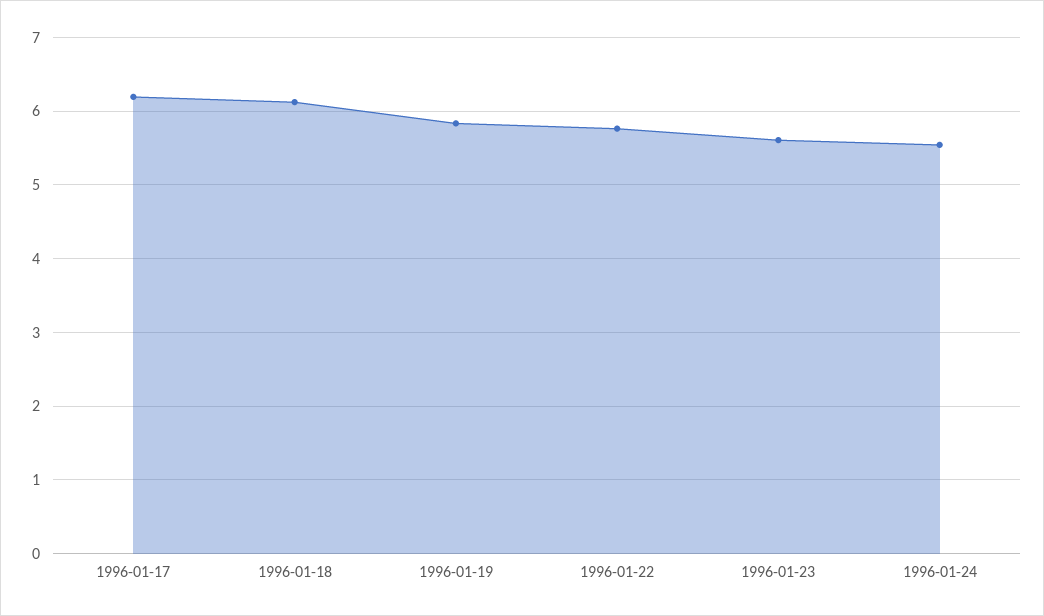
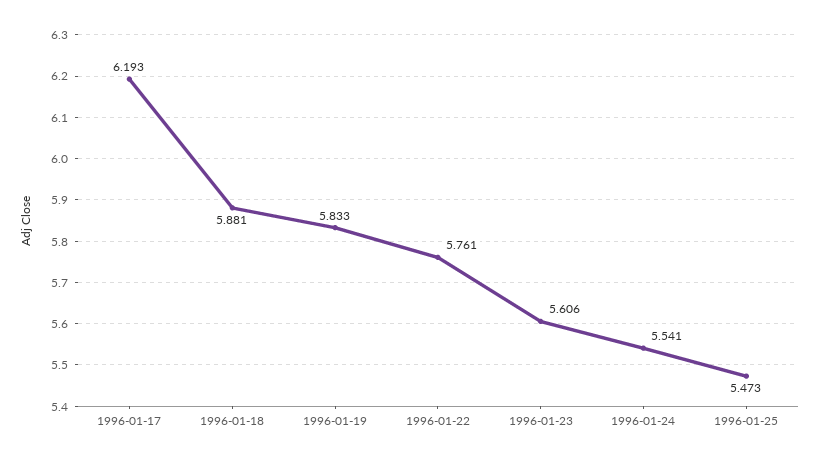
1996-01-18: 6.1 -> 5.881
1996-01-25: none -> 5.473

